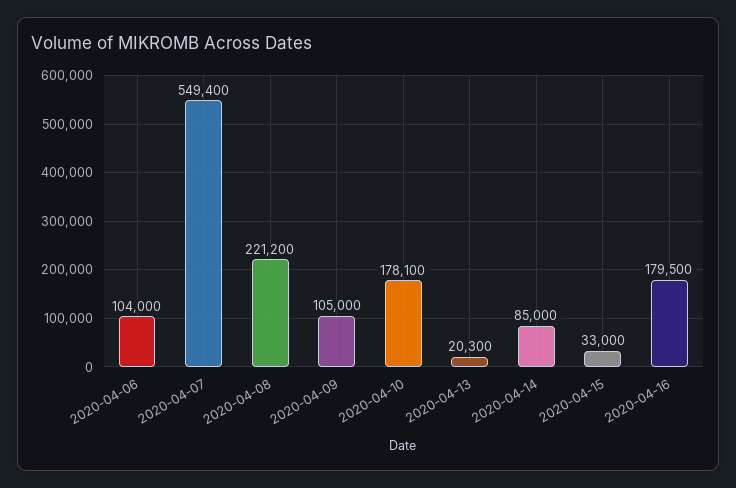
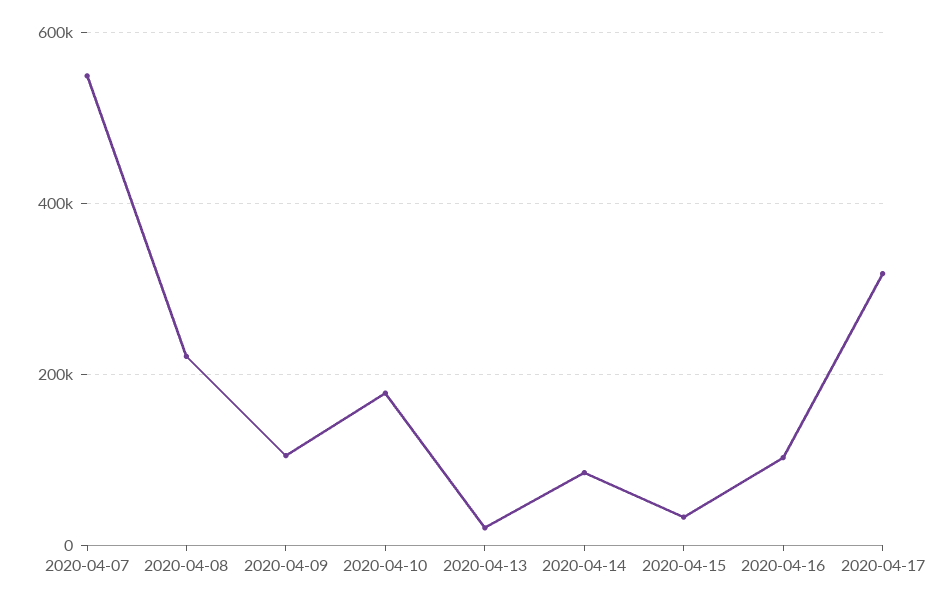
2020-04-06: 104000 -> none
2020-04-16: 179500 -> 100000
2020-04-17: none -> 320000

